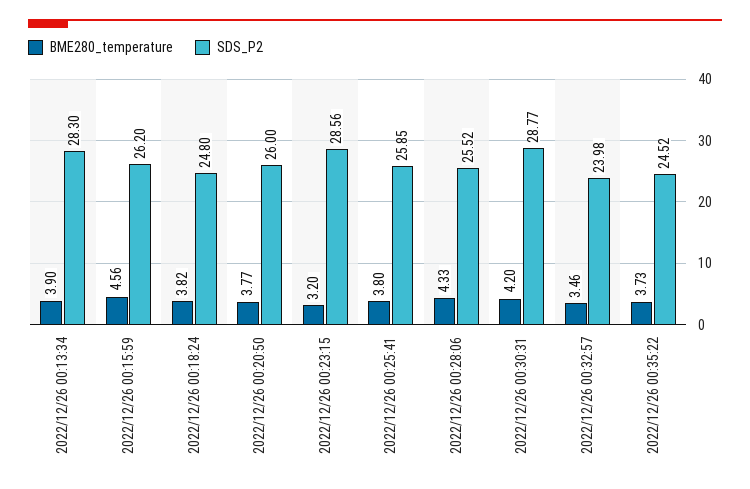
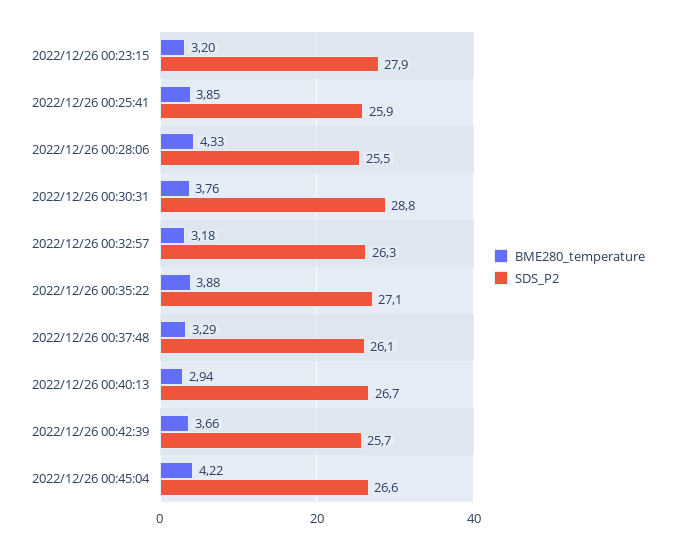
BME280_temperature, 2022/12/26 00:13:34: 3.9 -> none
SDS_P2, 2022/12/26 00:13:34: 28.3 -> none
BME280_temperature, 2022/12/26 00:15:59: 4.56 -> none
SDS_P2, 2022/12/26 00:15:59: 26.2 -> none
BME280_temperature, 2022/12/26 00:18:24: 3.82 -> none
SDS_P2, 2022/12/26 00:18:24: 24.8 -> none
BME280_temperature, 2022/12/26 00:20:50: 3.77 -> none
SDS_P2, 2022/12/26 00:20:50: 26 -> none
SDS_P2, 2022/12/26 00:23:15: 28.56 -> 27.9
BME280_temperature, 2022/12/26 00:25:41: 3.8 -> 3.85
BME280_temperature, 2022/12/26 00:30:31: 4.2 -> 3.76
BME280_temperature, 2022/12/26 00:32:57: 3.46 -> 3.18
SDS_P2, 2022/12/26 00:32:57: 23.98 -> 26.3
BME280_temperature, 2022/12/26 00:35:22: 3.73 -> 3.88
SDS_P2, 2022/12/26 00:35:22: 24.52 -> 27.1
BME280_temperature, 2022/12/26 00:37:48: none -> 3.29
SDS_P2, 2022/12/26 00:37:48: none -> 26.1
BME280_temperature, 2022/12/26 00:40:13: none -> 2.94
SDS_P2, 2022/12/26 00:40:13: none -> 26.7
BME280_temperature, 2022/12/26 00:42:39: none -> 3.66
SDS_P2, 2022/12/26 00:42:39: none -> 25.7
BME280_temperature, 2022/12/26 00:45:04: none -> 4.22
SDS_P2, 2022/12/26 00:45:04: none -> 26.6

